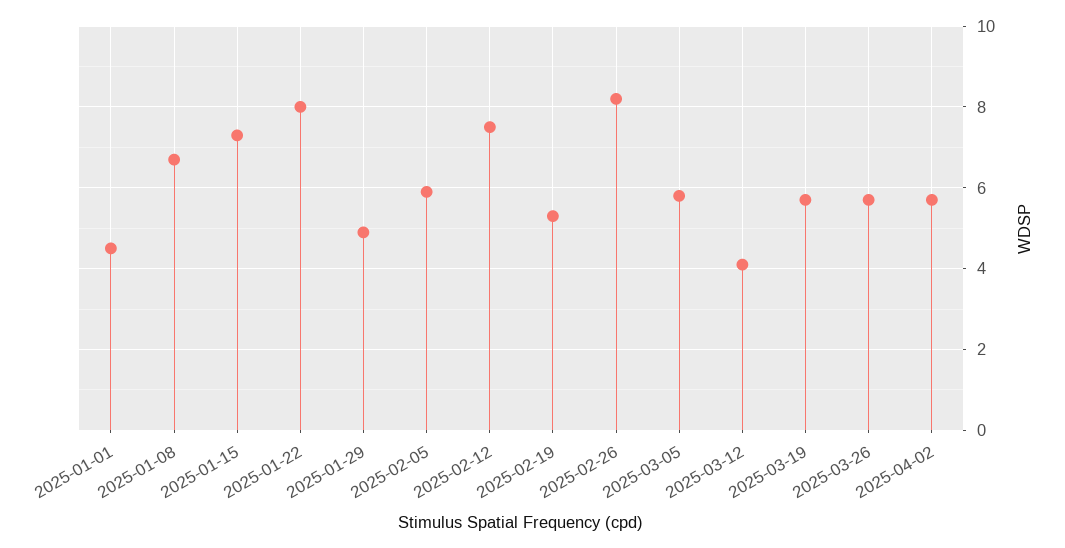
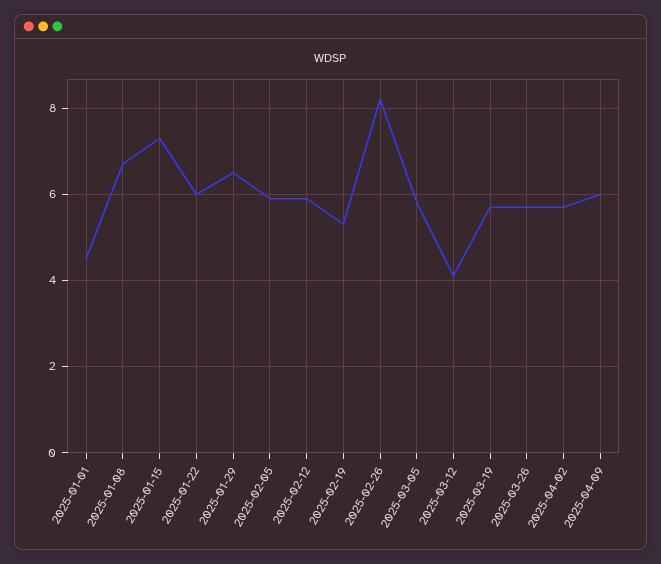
2025-01-22: 8 -> 6
2025-01-29: 5 -> 6.5
2025-02-12: 7.5 -> 6
2025-04-09: none -> 6

